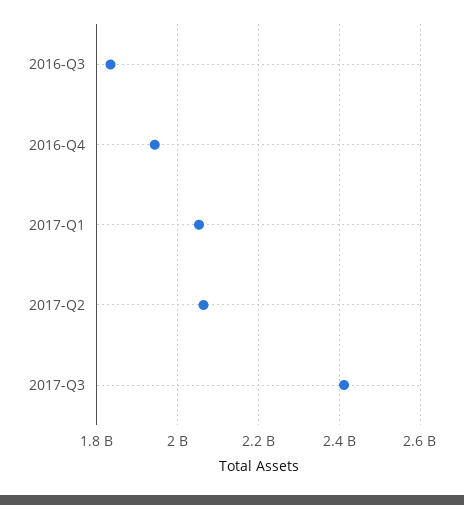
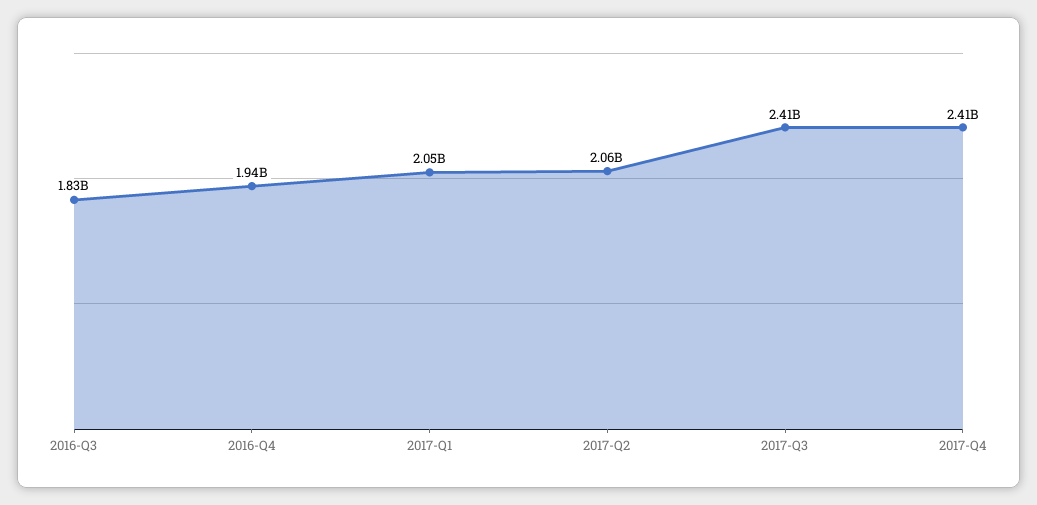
2017-Q4: none -> 2410000000

